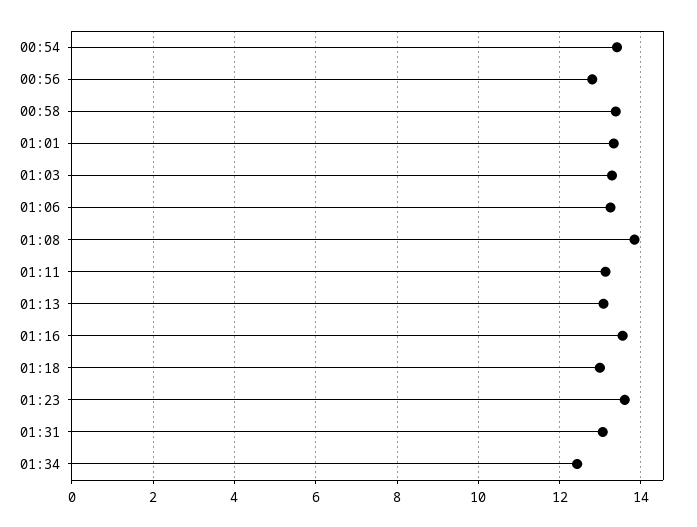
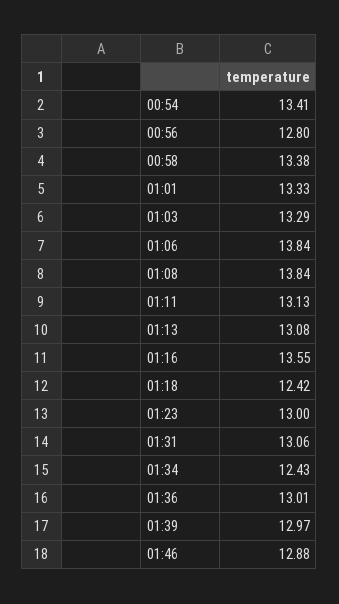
01:06: 13.2 -> 13.84
01:18: 13 -> 12.42
01:23: 13.6 -> 13
01:36: none -> 13.01
01:39: none -> 12.97
01:46: none -> 12.88

